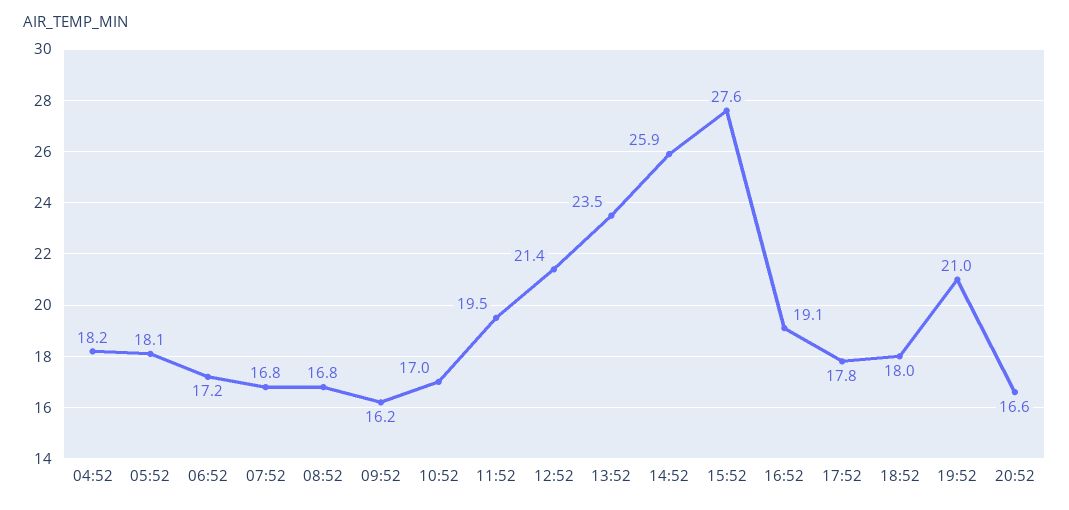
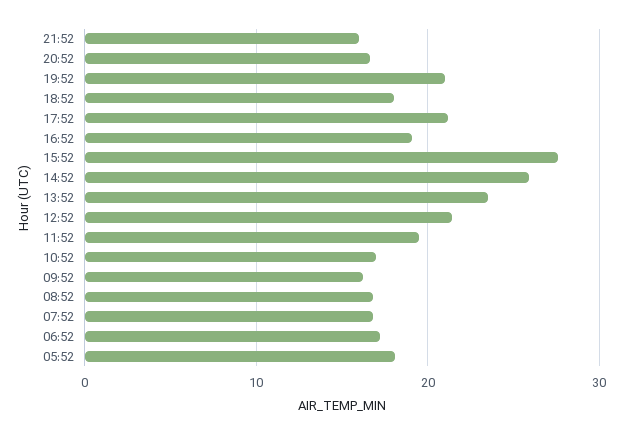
04:52: 18.2 -> none
17:52: 17.8 -> 21
21:52: none -> 16

